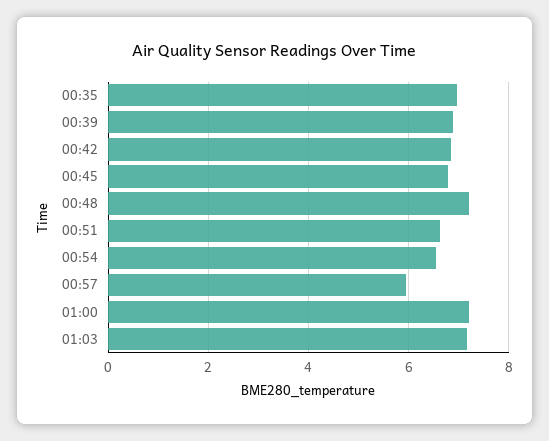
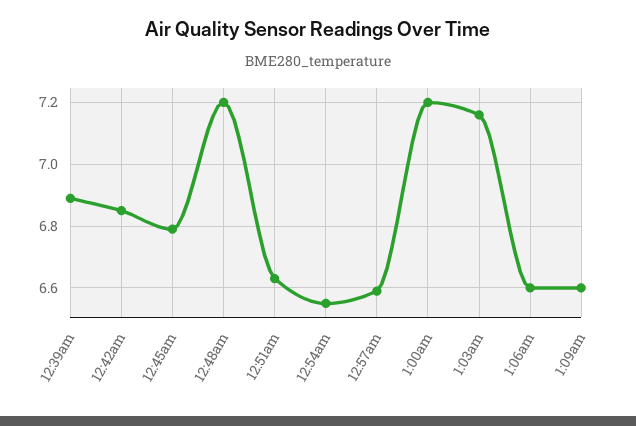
00:35: 7 -> none
00:57: 6 -> 6.6
1:06am: none -> 6.6
1:09am: none -> 6.6

